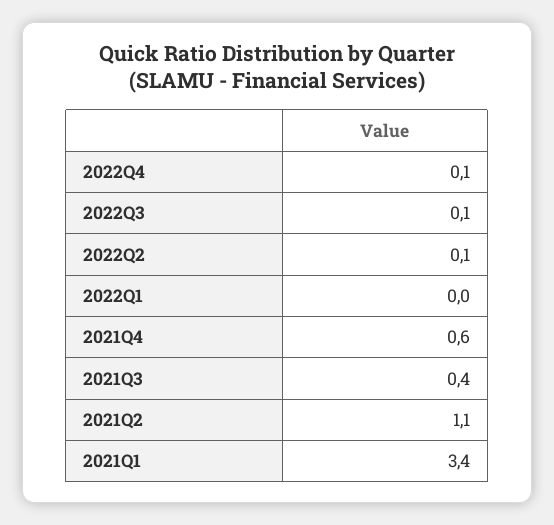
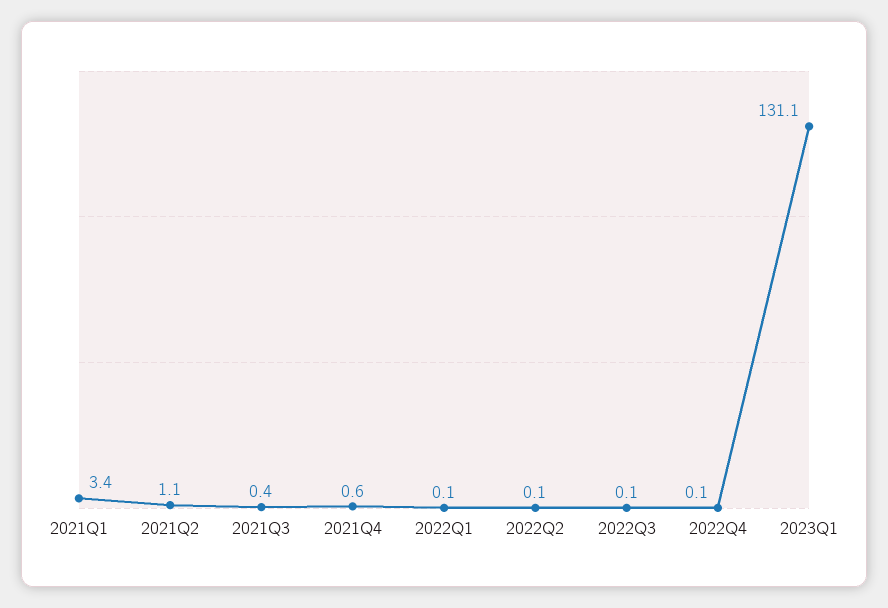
2022Q1: 0 -> 0.1
2023Q1: none -> 131.1

